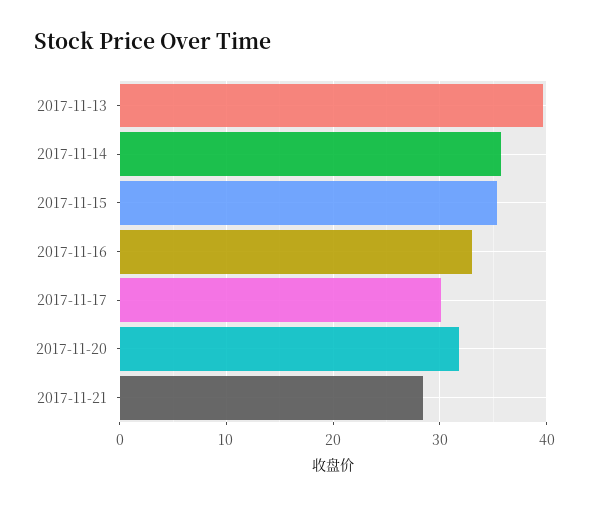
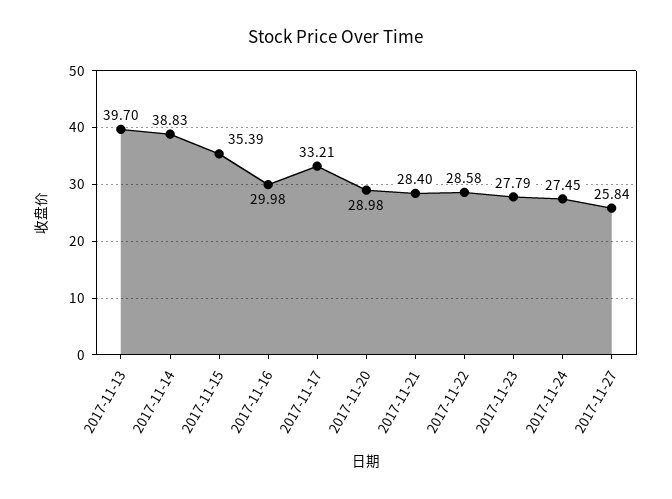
2017-11-14: 36 -> 38.83
2017-11-16: 33 -> 29.98
2017-11-17: 30 -> 33.21
2017-11-20: 32 -> 28.98
2017-11-22: none -> 28.58
2017-11-23: none -> 27.79
2017-11-24: none -> 27.45
2017-11-27: none -> 25.84

